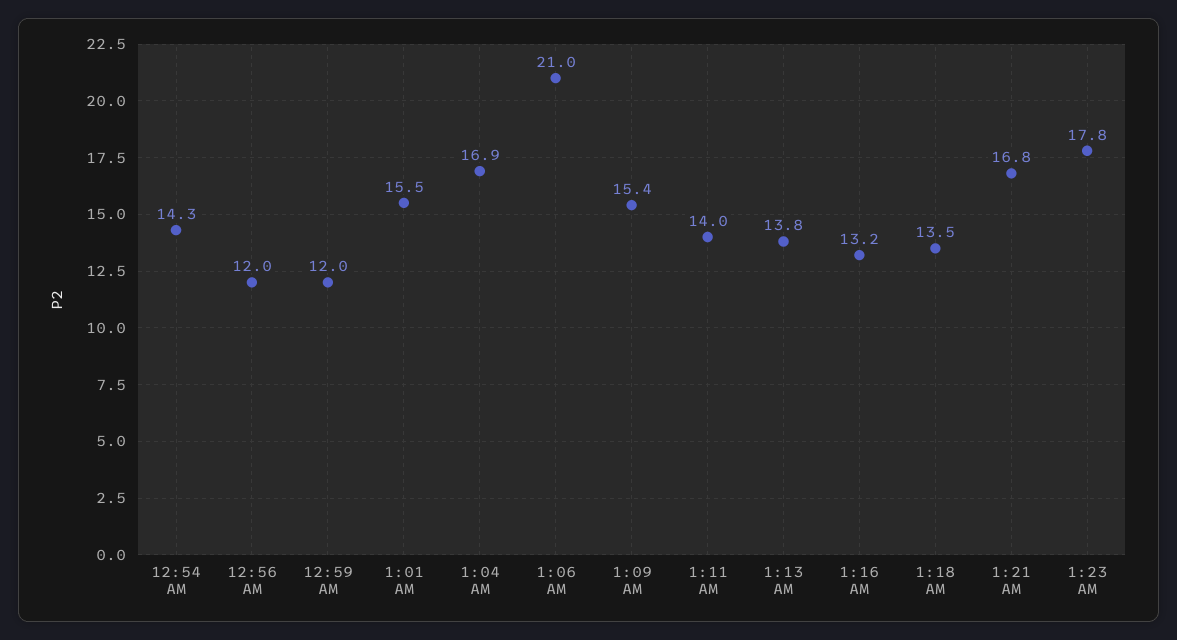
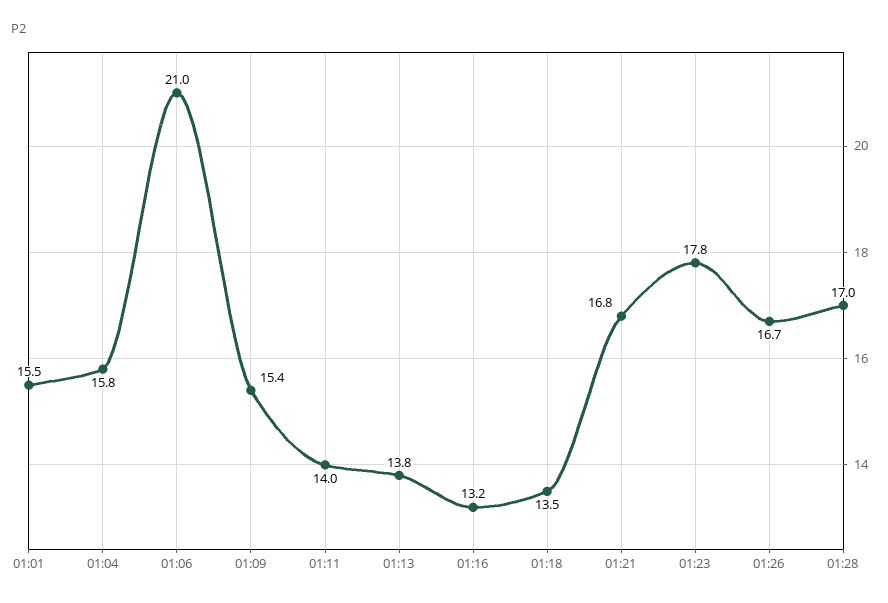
12:54 AM: 14.3 -> none
12:56 AM: 12 -> none
12:59 AM: 12 -> none
1:04 AM: 16.9 -> 15.8
01:26: none -> 16.7
01:28: none -> 17

